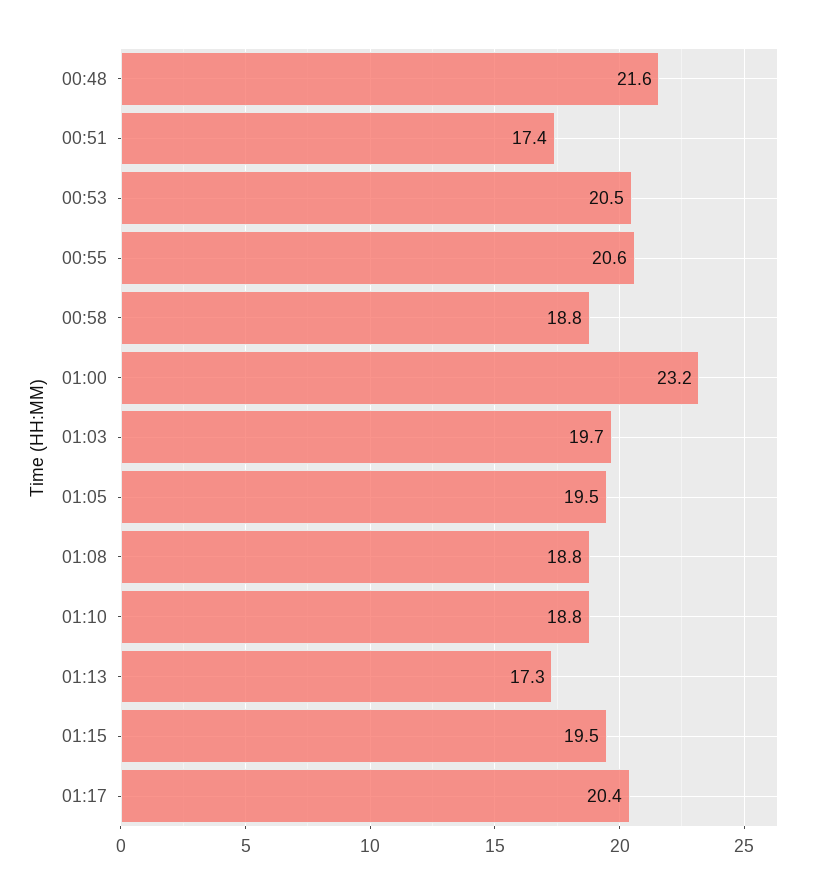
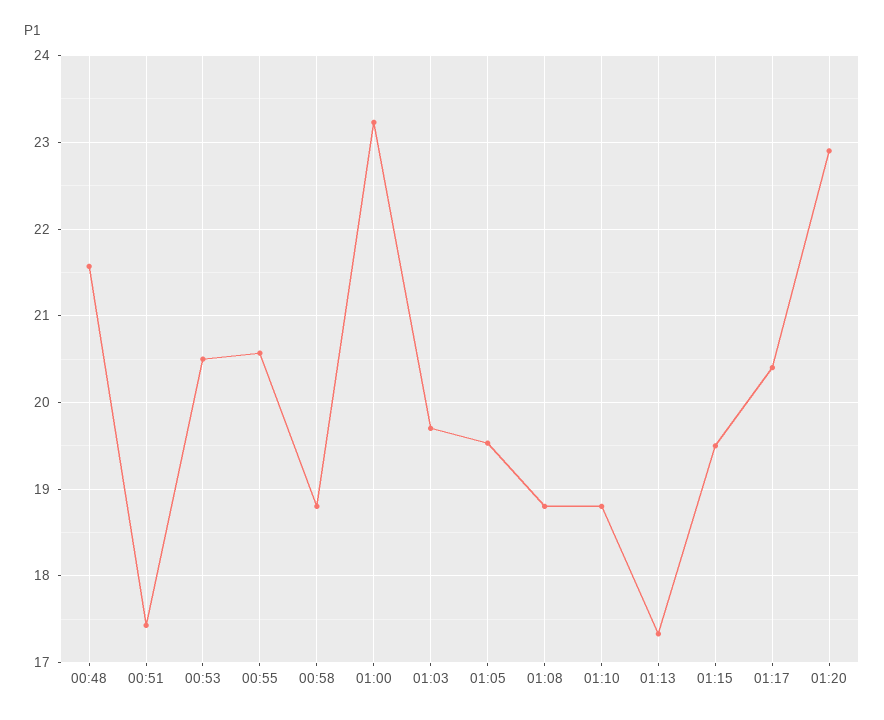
01:20: none -> 22.9

